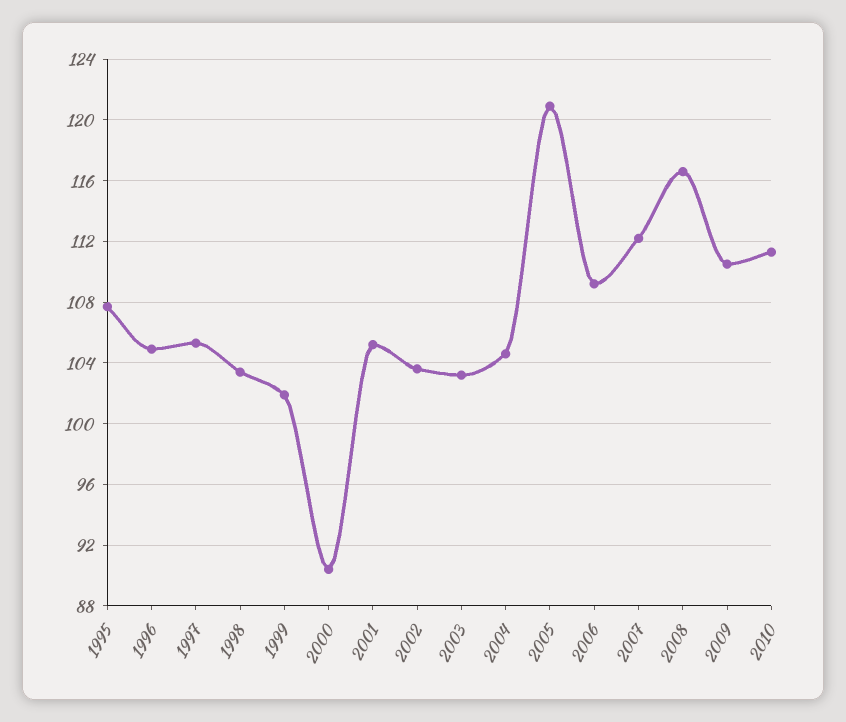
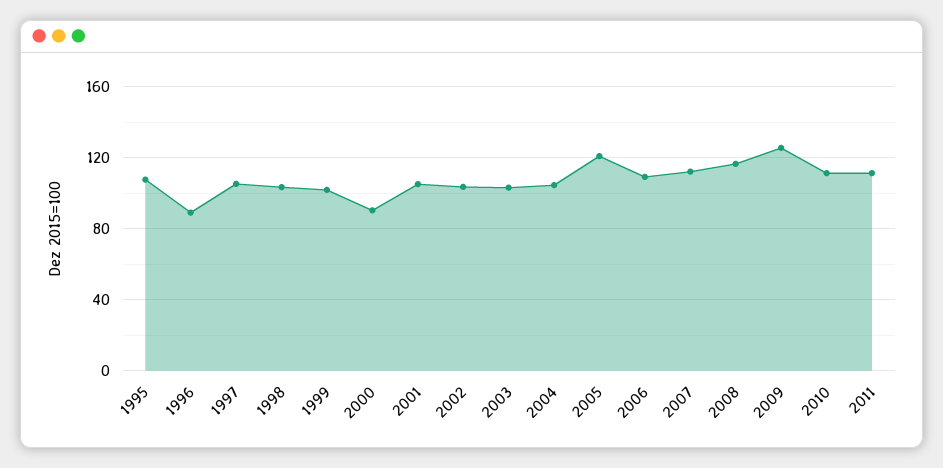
1996: 105 -> 90
2009: 110.5 -> 125
2011: none -> 110

